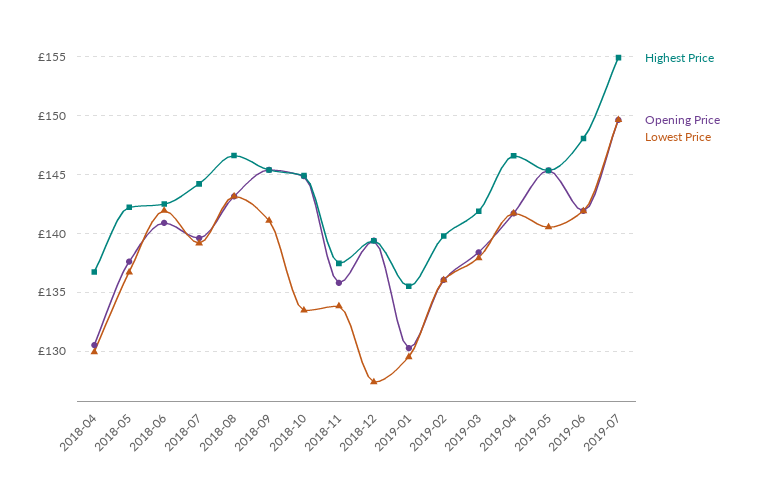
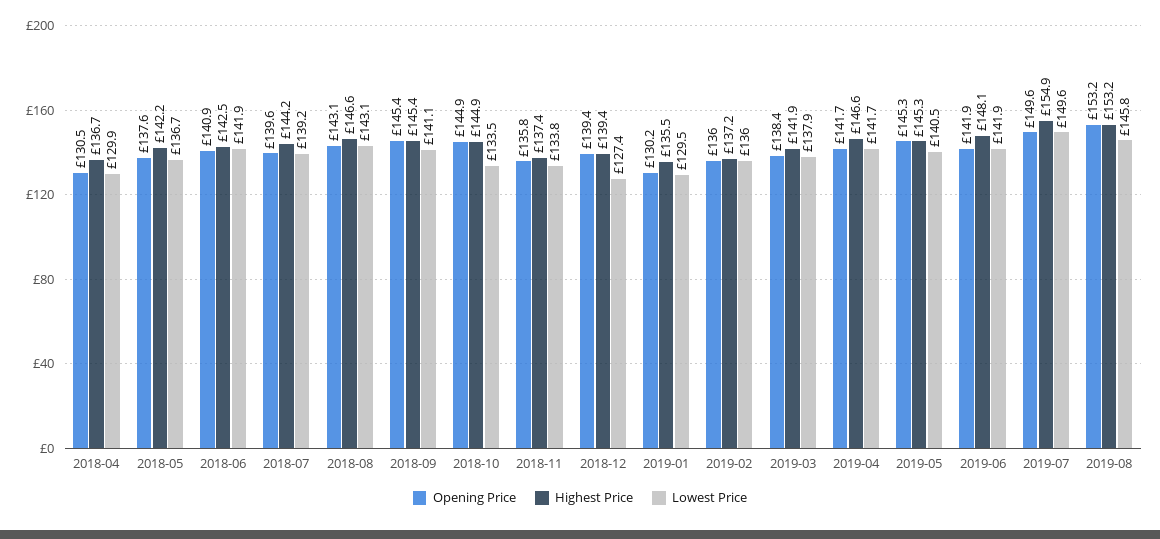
Highest Price, 2019-02: 140 -> 137.2
Opening Price, 2019-08: none -> 153.2
Highest Price, 2019-08: none -> 153.2
Lowest Price, 2019-08: none -> 145.8

